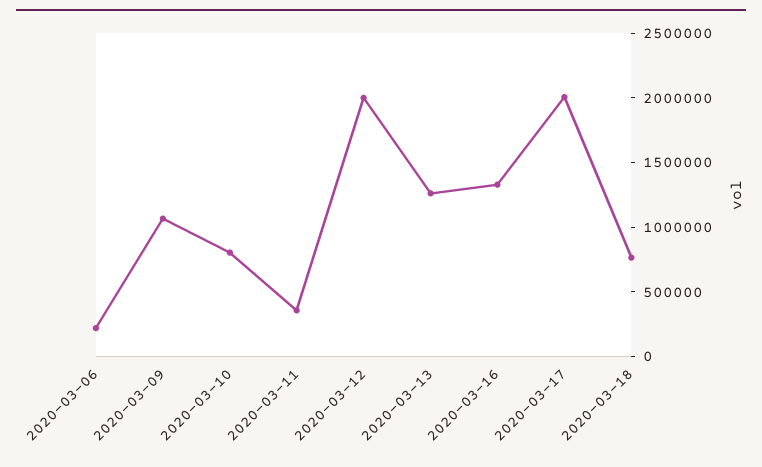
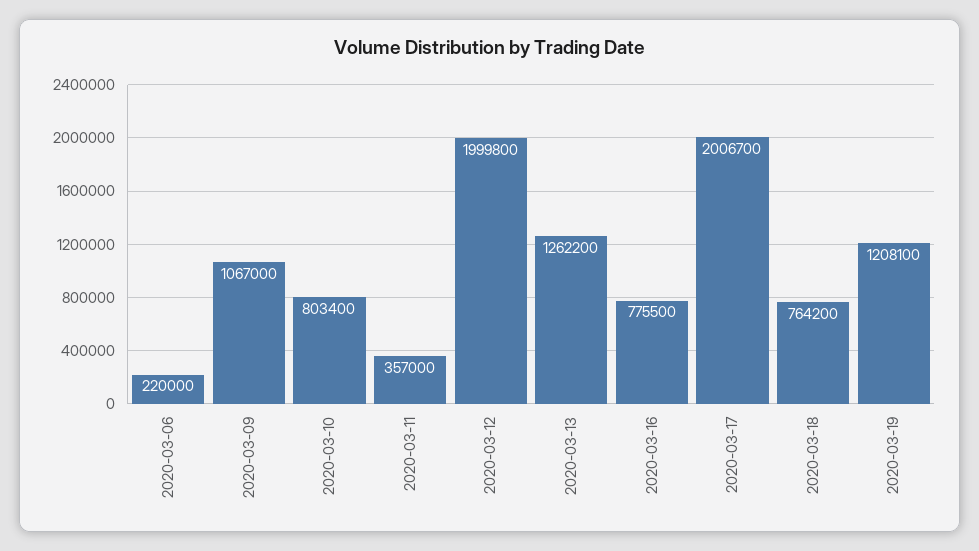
2020-03-16: 1300000 -> 775500
2020-03-19: none -> 1208100

